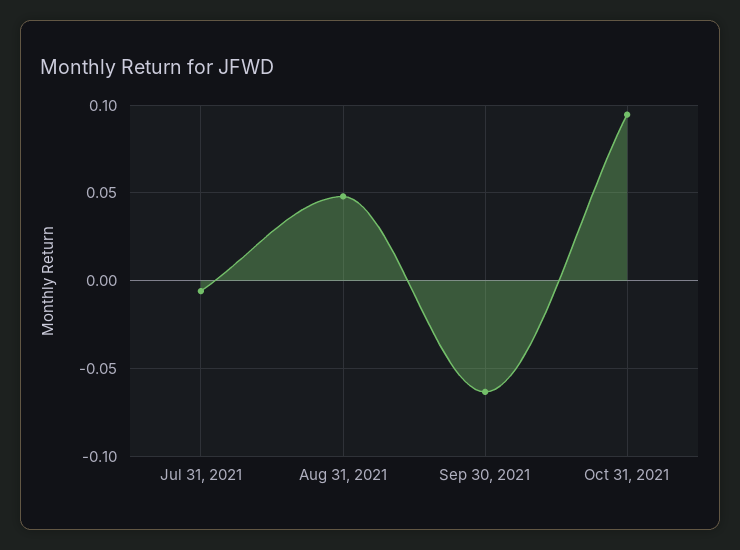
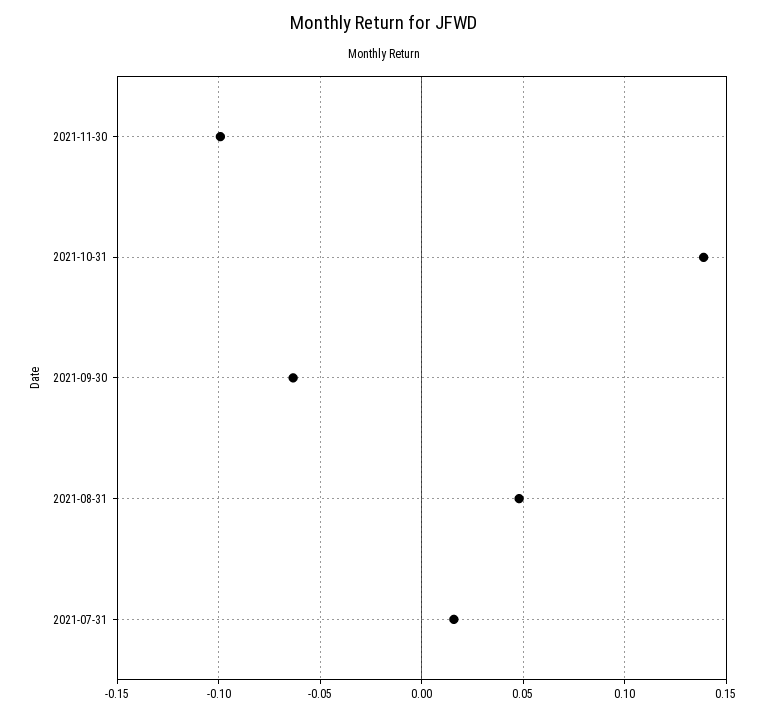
Jul 31, 2021: -0.005 -> 0.015
Oct 31, 2021: 0.095 -> 0.14
2021-11-30: none -> -0.1

